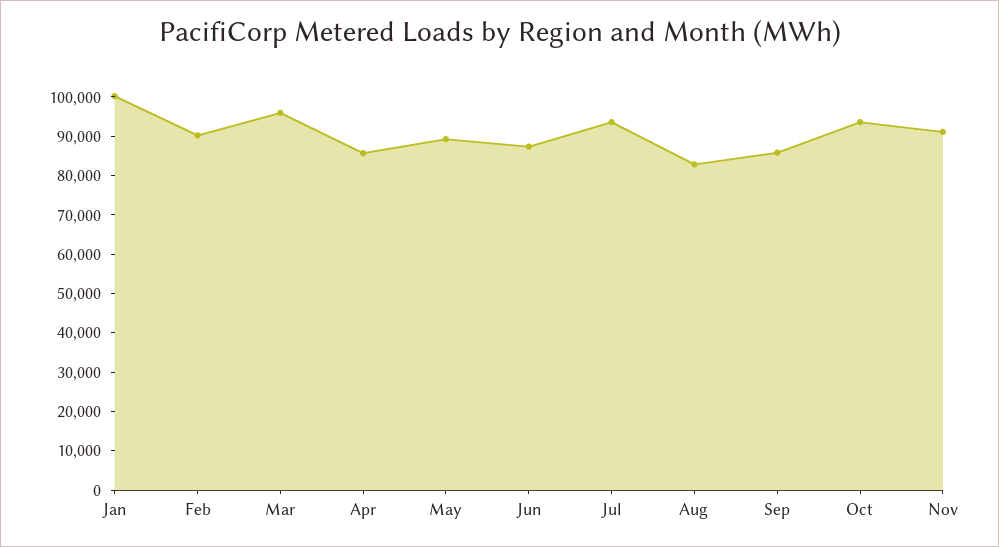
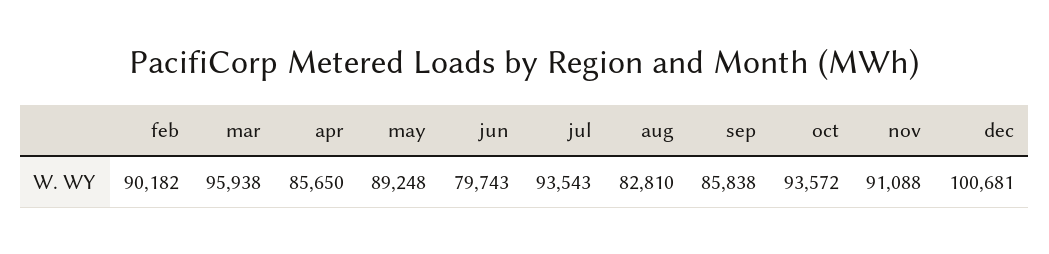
Jan: 100000 -> none
Jun: 87500 -> 79743
dec: none -> 100681

